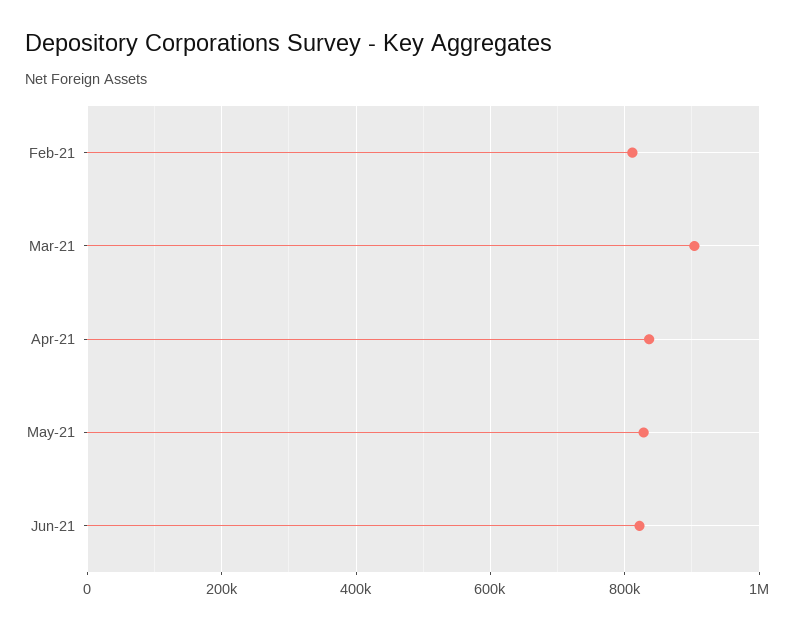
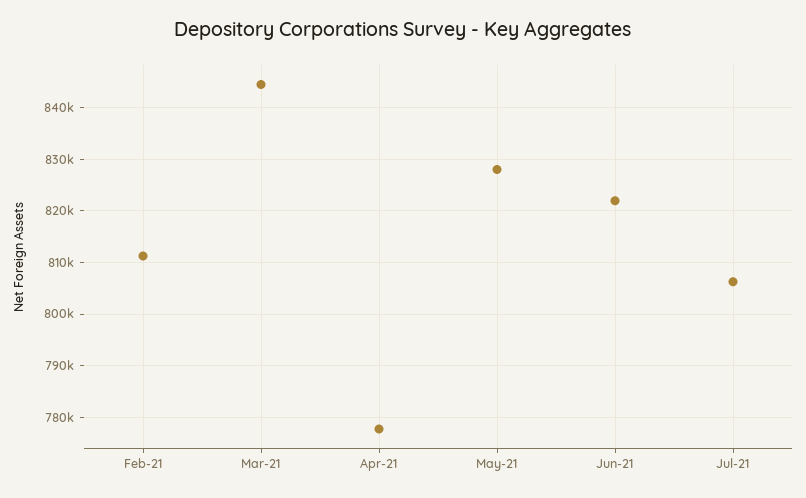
Mar-21: 900000 -> 844000
Apr-21: 840000 -> 778000
Jul-21: none -> 806000

